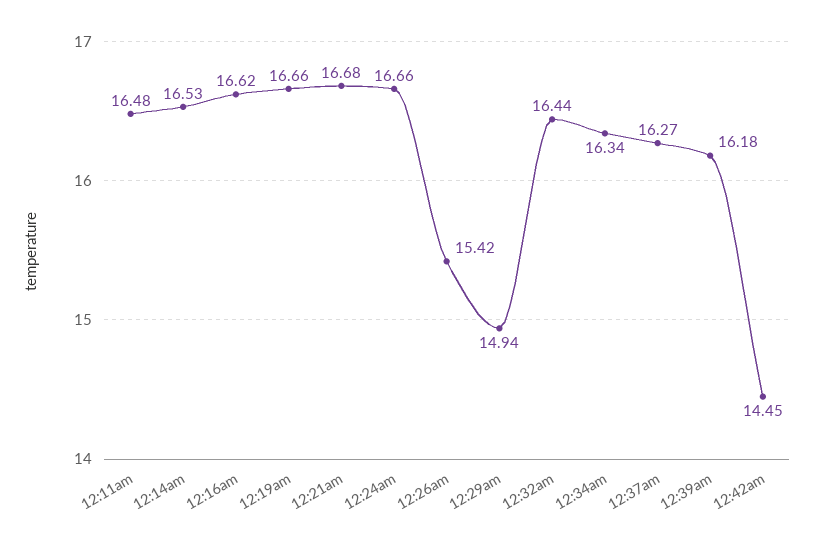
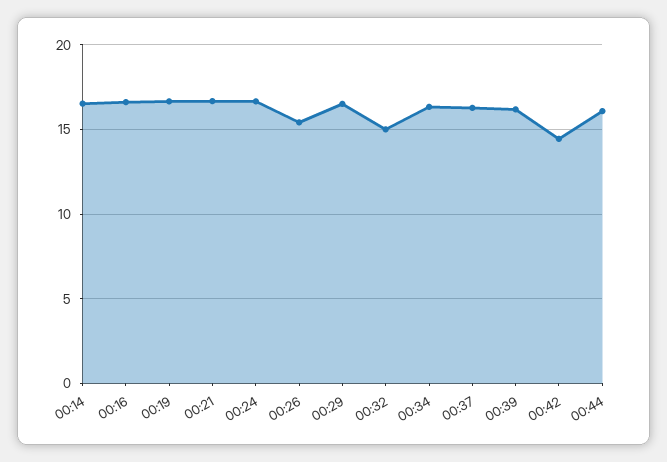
12:11am: 16.48 -> none
12:29am: 14.94 -> 16.5
12:32am: 16.44 -> 15
00:44: none -> 16

